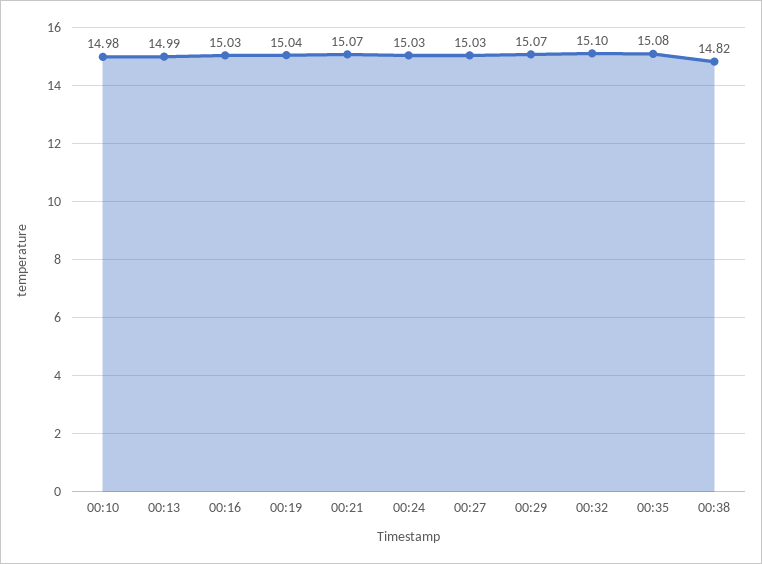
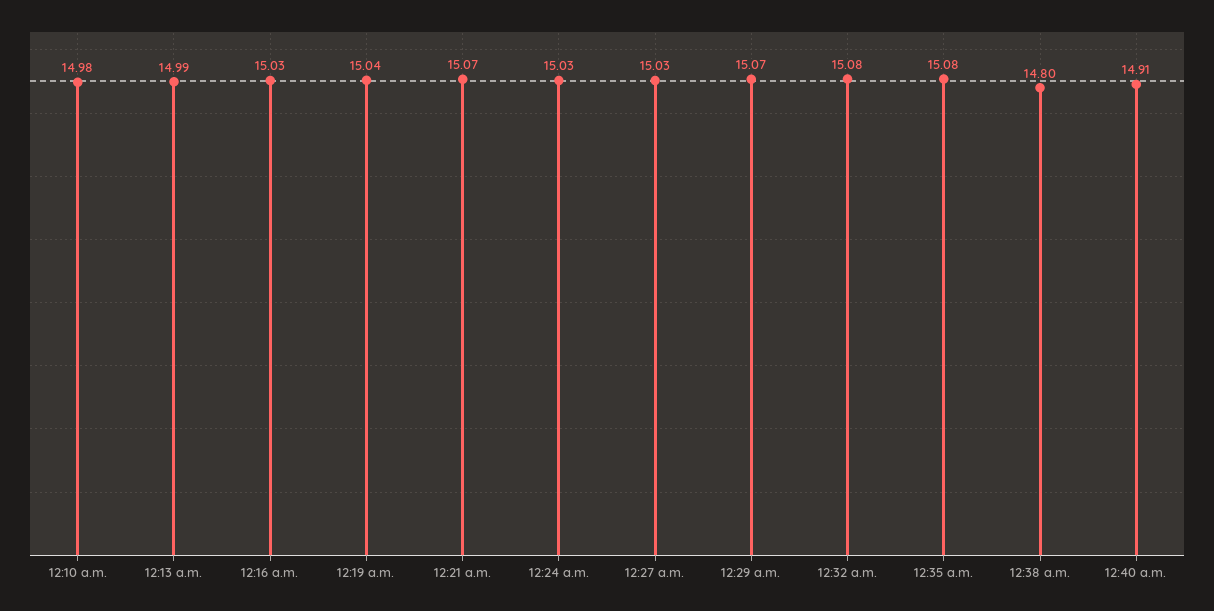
00:32: 15.1 -> 15.08
00:38: 14.82 -> 14.8
12:40 a.m.: none -> 14.91

